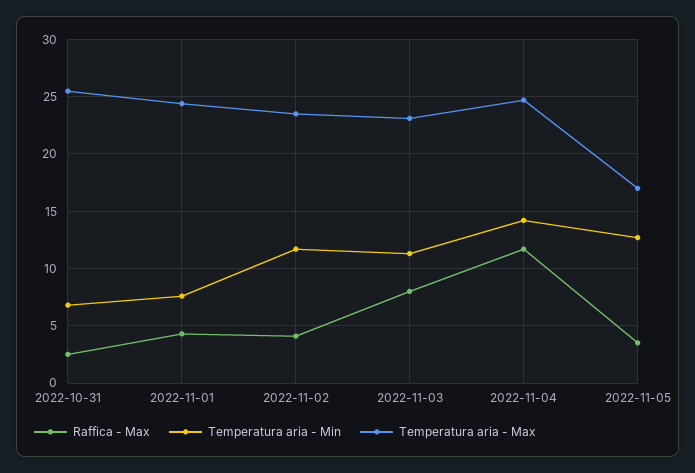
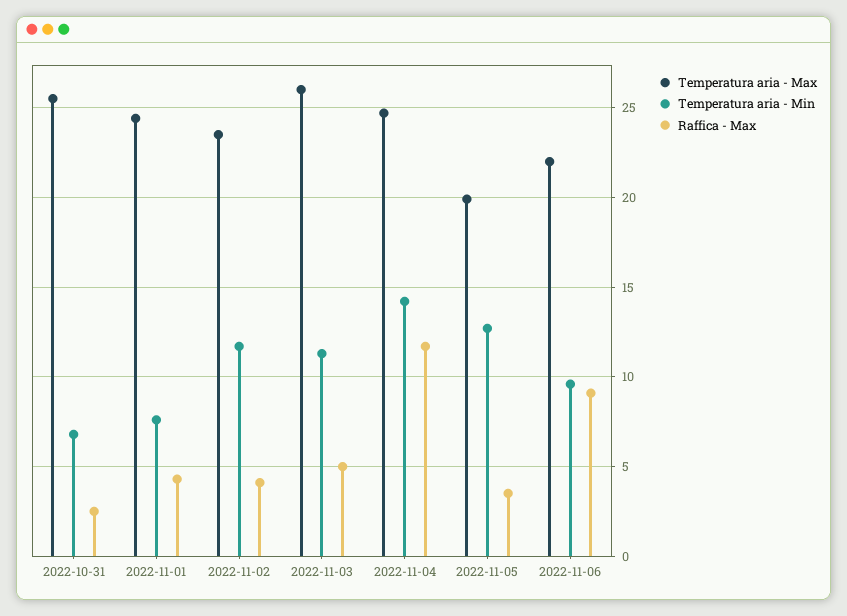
Raffica - Max, 2022-11-03: 8 -> 5
Temperatura aria - Max, 2022-11-03: 23 -> 26
Temperatura aria - Max, 2022-11-05: 17 -> 20
Temperatura aria - Max, 2022-11-06: none -> 22
Temperatura aria - Min, 2022-11-06: none -> 9.5
Raffica - Max, 2022-11-06: none -> 9

